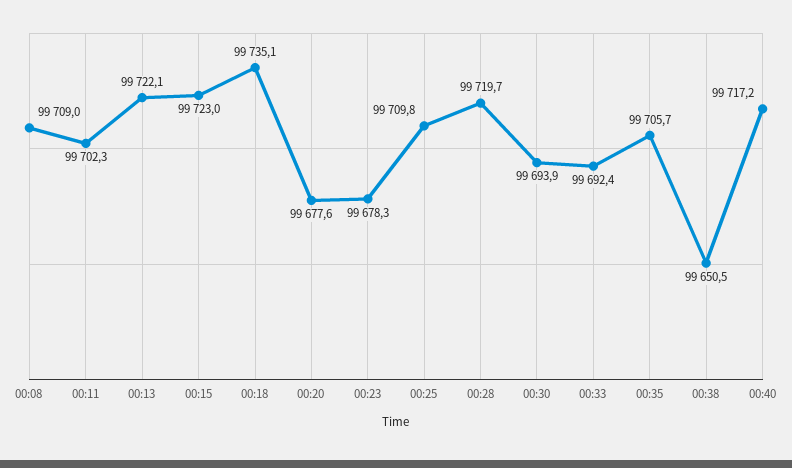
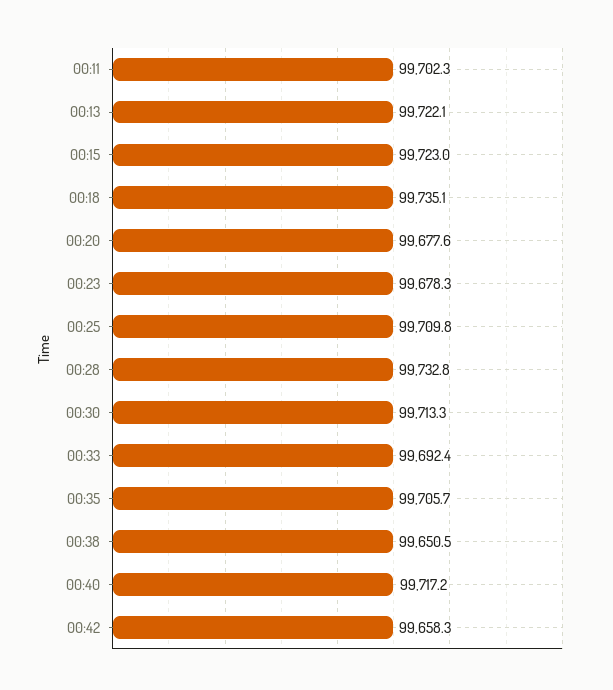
00:08: 99709 -> none
00:28: 99719.7 -> 99732.8
00:30: 99693.9 -> 99713.3
00:42: none -> 99658.3

